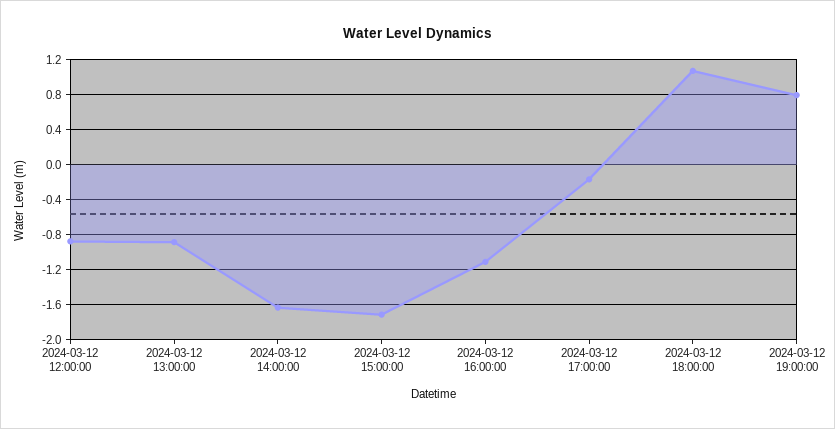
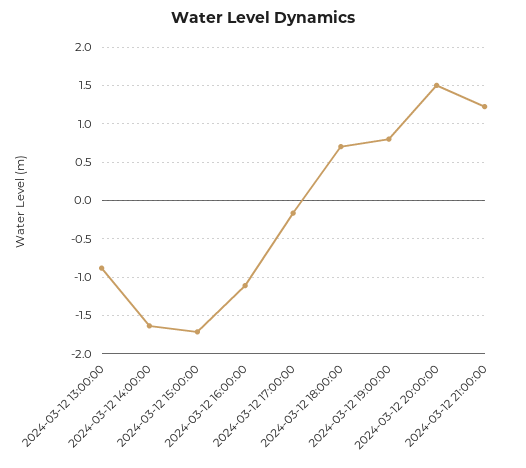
2024-03-12 12:00:00: -0.9 -> none
2024-03-12 18:00:00: 1.1 -> 0.7
2024-03-12 20:00:00: none -> 1.5
2024-03-12 21:00:00: none -> 1.2

